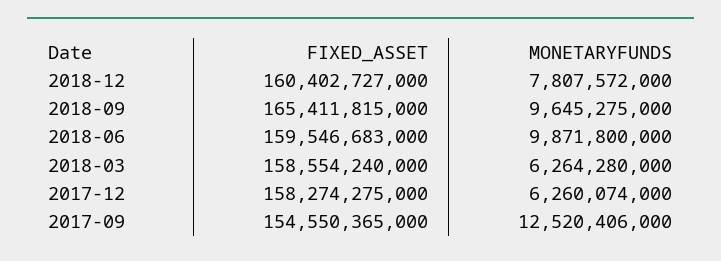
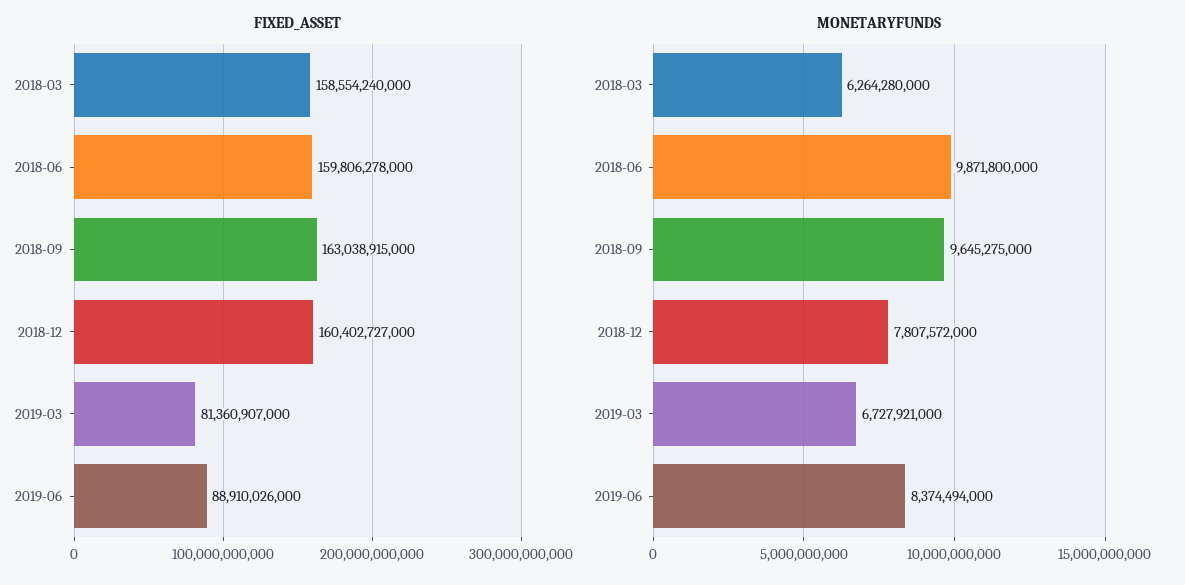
FIXED_ASSET, 2018-09: 165411815000 -> 163038915000
FIXED_ASSET, 2018-06: 159546683000 -> 159806278000
FIXED_ASSET, 2017-12: 158274275000 -> none
MONETARYFUNDS, 2017-12: 6260074000 -> none
FIXED_ASSET, 2017-09: 154550365000 -> none
MONETARYFUNDS, 2017-09: 12520406000 -> none
FIXED_ASSET, 2019-03: none -> 81360907000
FIXED_ASSET, 2019-06: none -> 88910026000
MONETARYFUNDS, 2019-03: none -> 6727921000
MONETARYFUNDS, 2019-06: none -> 8374494000

